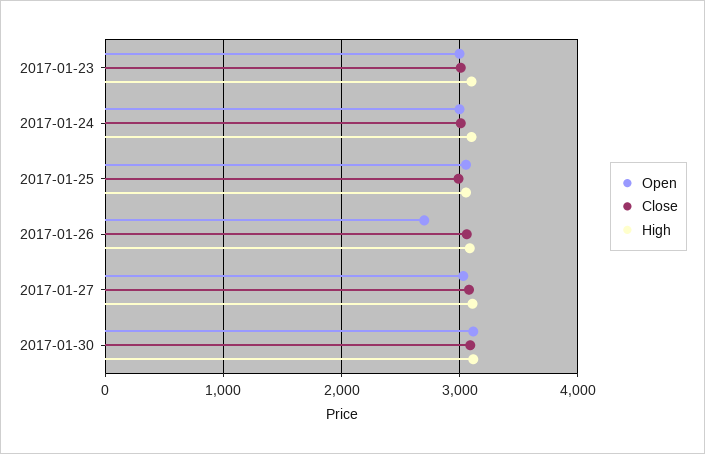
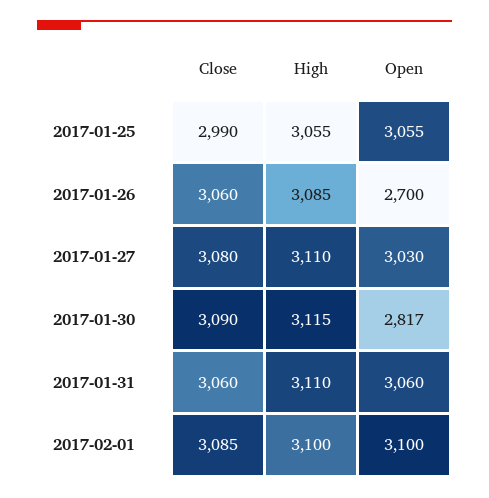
Open, 2017-01-23: 3000 -> none
Close, 2017-01-23: 3000 -> none
High, 2017-01-23: 3100 -> none
Open, 2017-01-24: 3000 -> none
Close, 2017-01-24: 3000 -> none
High, 2017-01-24: 3100 -> none
Open, 2017-01-30: 3100 -> 2817
Close, 2017-01-31: none -> 3060
High, 2017-01-31: none -> 3110
Open, 2017-01-31: none -> 3060
Close, 2017-02-01: none -> 3085
High, 2017-02-01: none -> 3100
Open, 2017-02-01: none -> 3100

